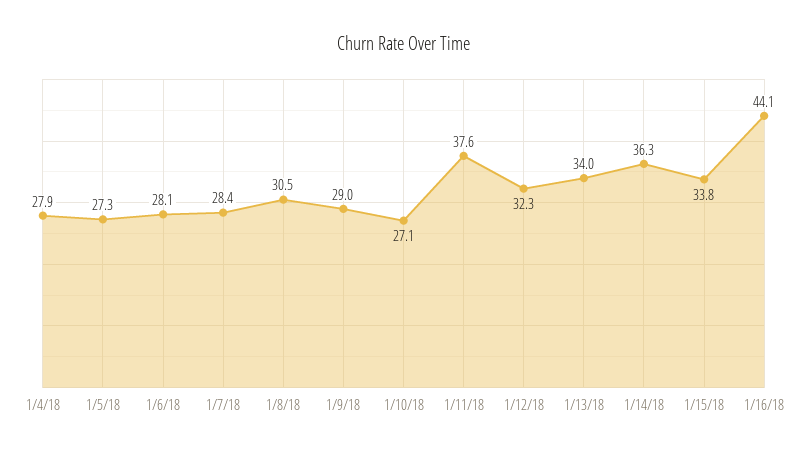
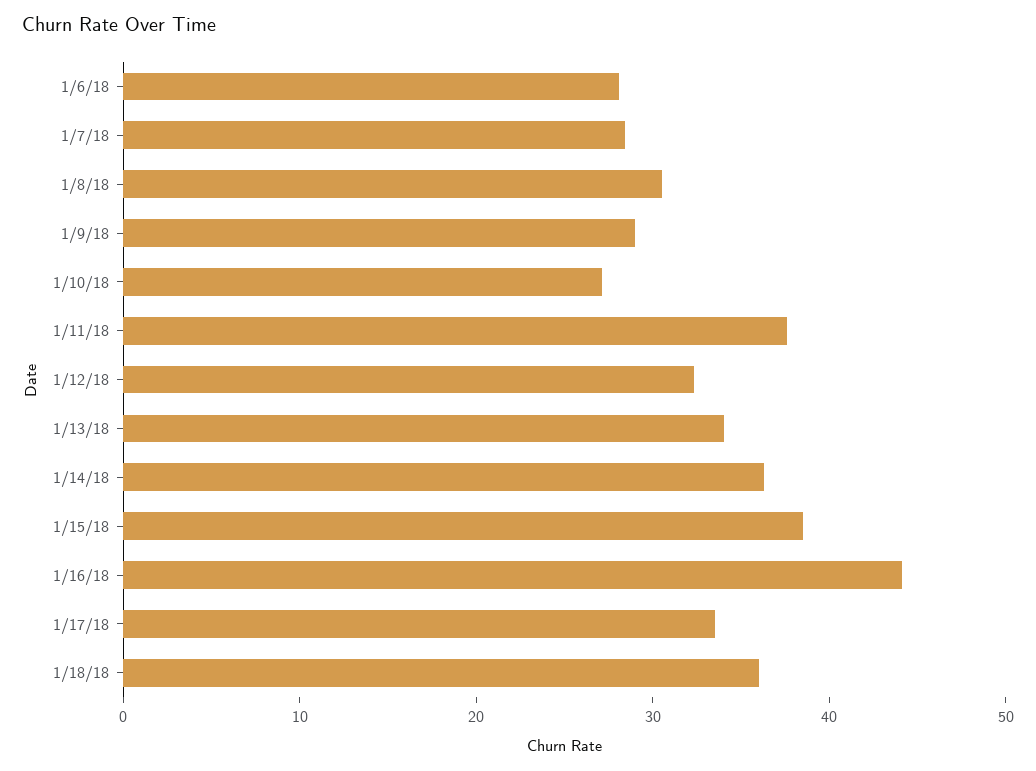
1/4/18: 27.9 -> none
1/5/18: 27.3 -> none
1/15/18: 33.8 -> 38
1/17/18: none -> 34
1/18/18: none -> 36

